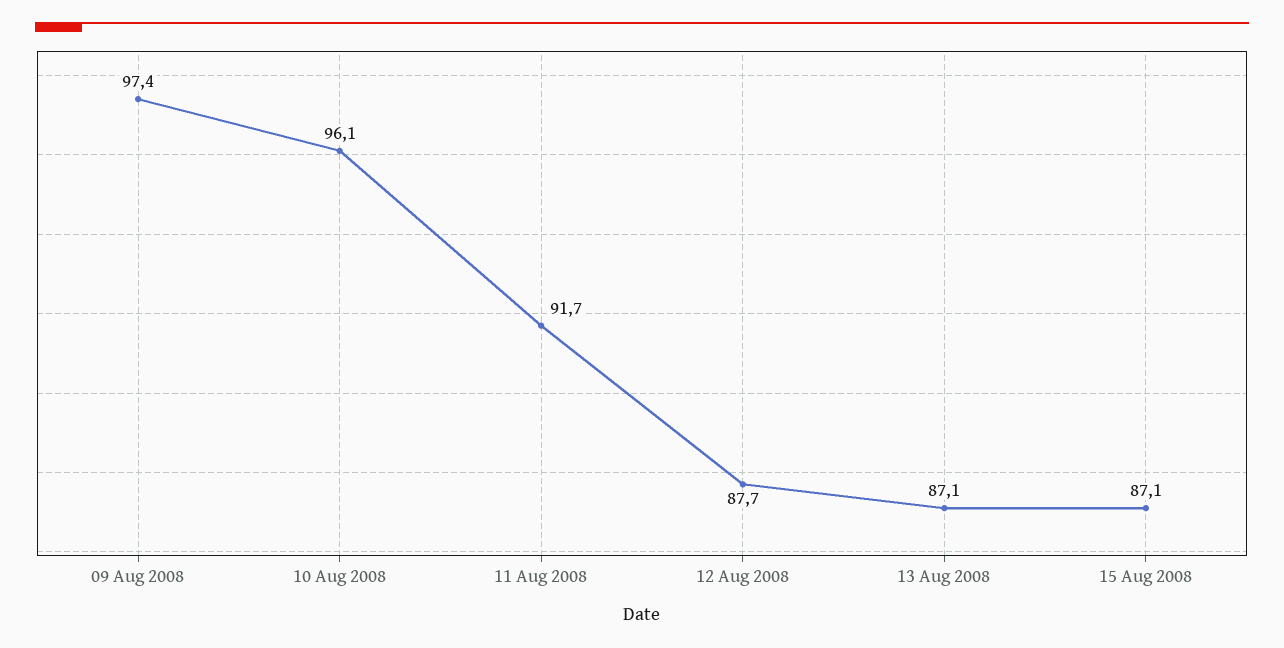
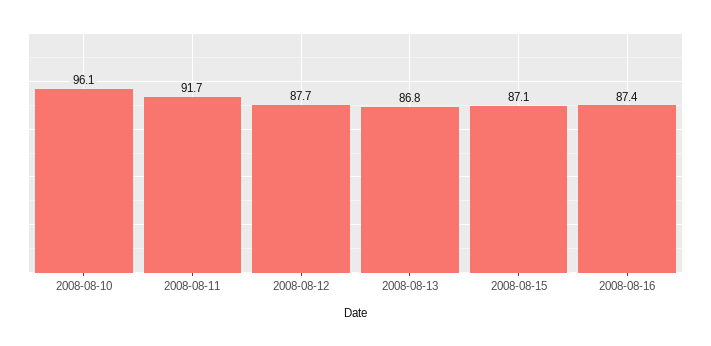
09 Aug 2008: 97.4 -> none
13 Aug 2008: 87.1 -> 86.8
2008-08-16: none -> 87.4

